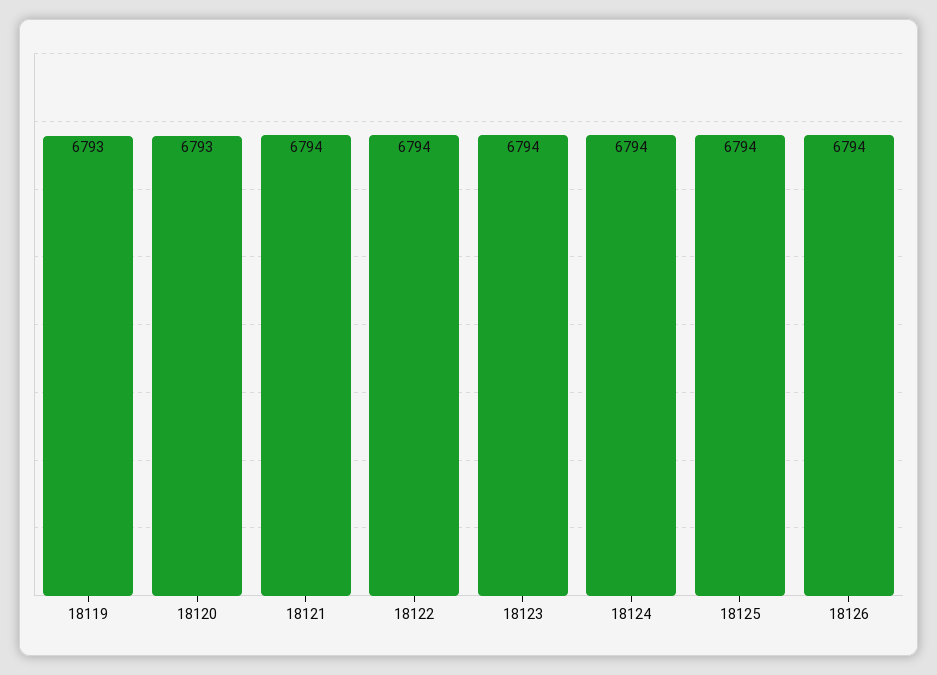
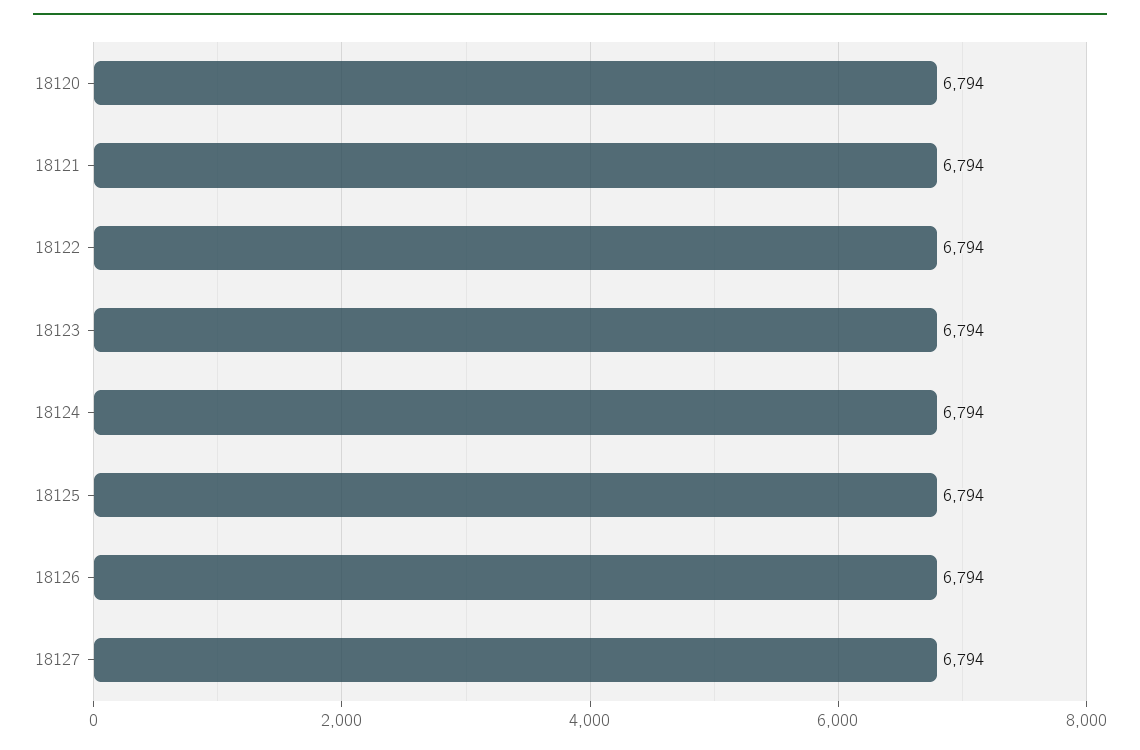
18119: 6793 -> none
18120: 6793 -> 6794
18127: none -> 6794

